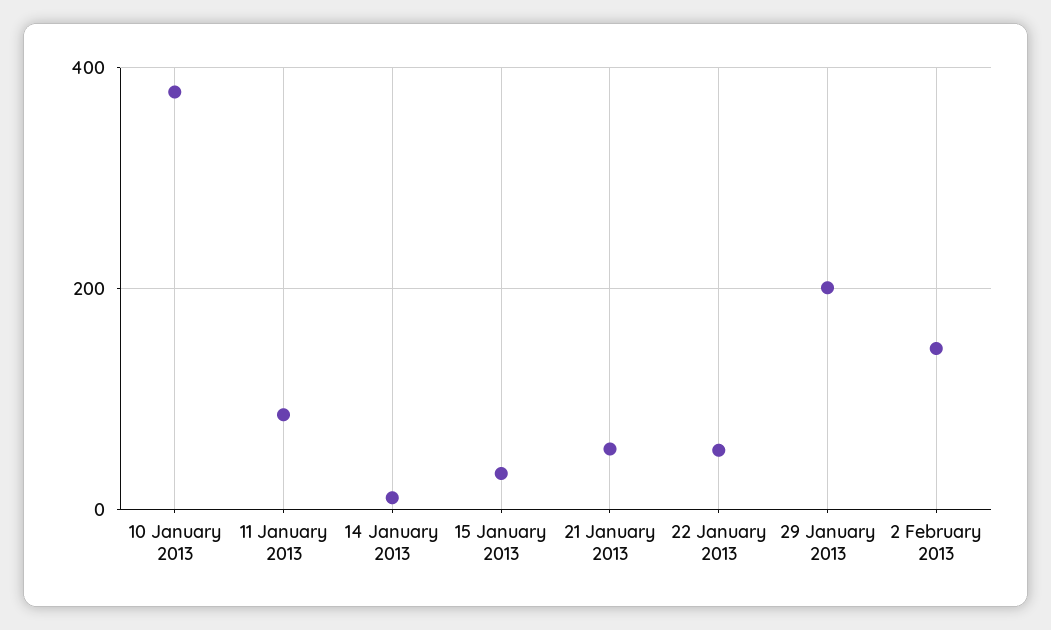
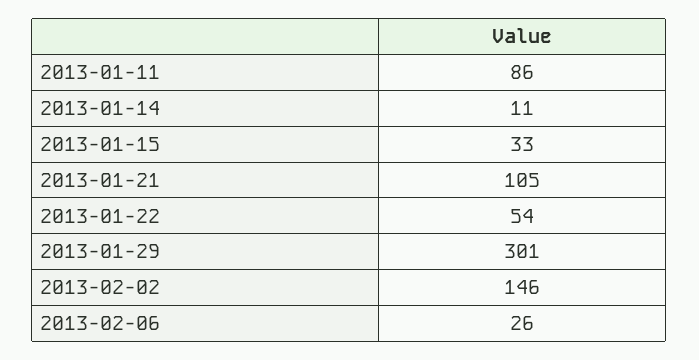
10 January 2013: 380 -> none
21 January 2013: 60 -> 105
29 January 2013: 200 -> 301
2013-02-06: none -> 26

